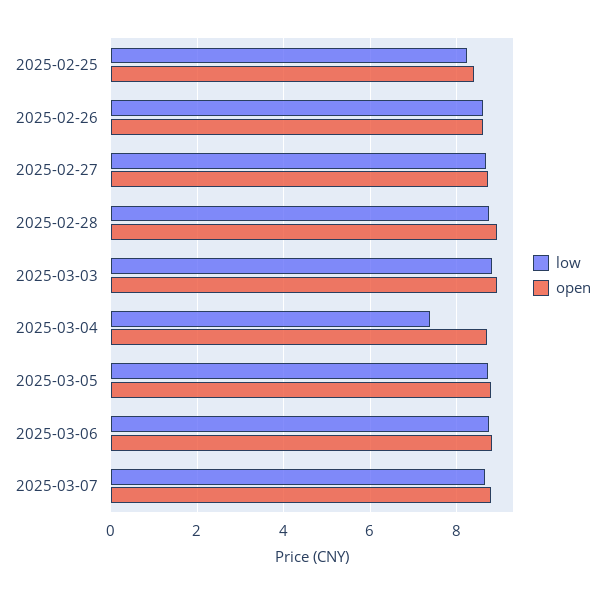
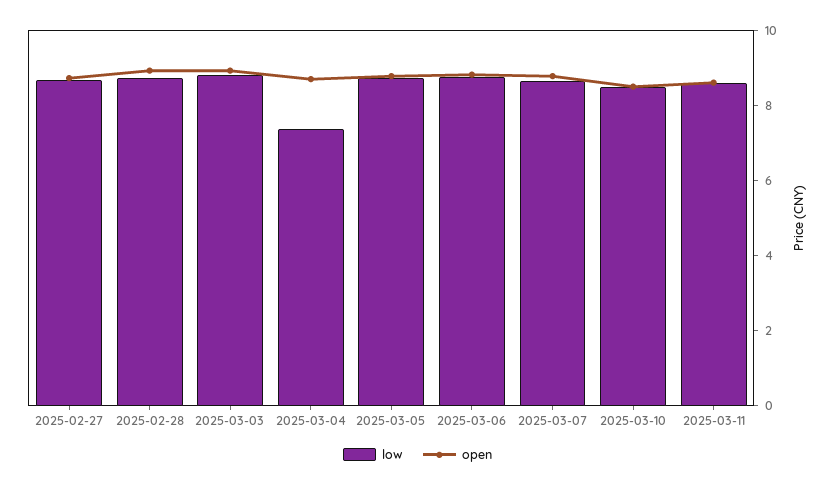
low, 2025-02-25: 8.2 -> none
open, 2025-02-25: 8.4 -> none
low, 2025-02-26: 8.6 -> none
open, 2025-02-26: 8.6 -> none
low, 2025-03-10: none -> 8.5
open, 2025-03-10: none -> 8.5
low, 2025-03-11: none -> 8.5
open, 2025-03-11: none -> 8.5

